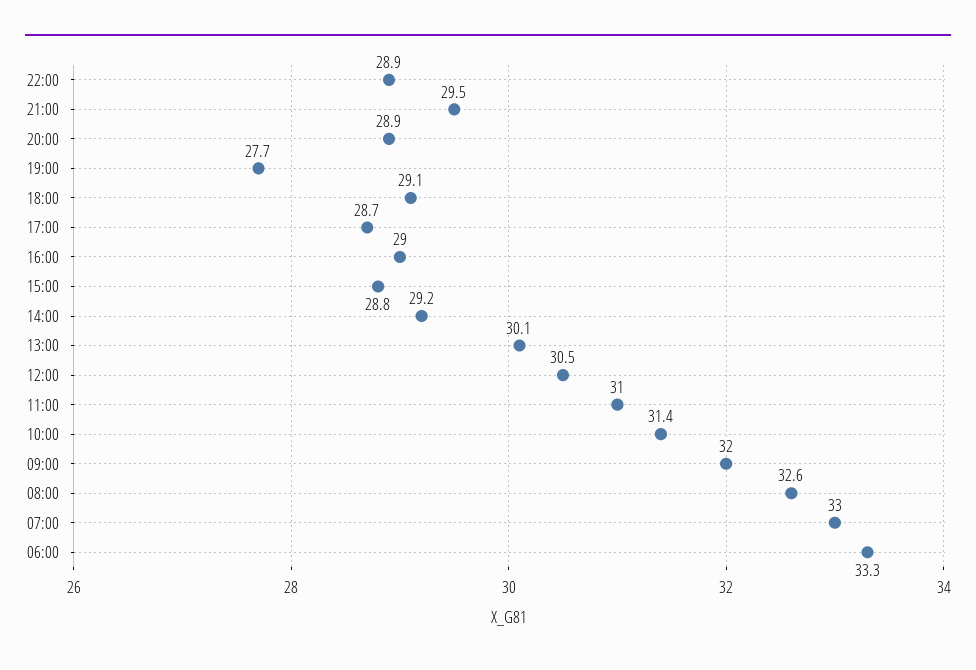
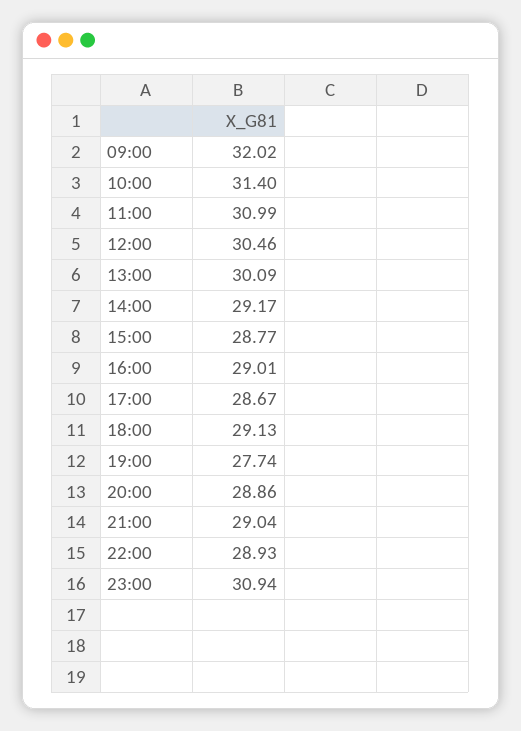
21:00: 29.5 -> 29.04
08:00: 32.6 -> none
07:00: 33 -> none
06:00: 33.3 -> none
23:00: none -> 30.94

